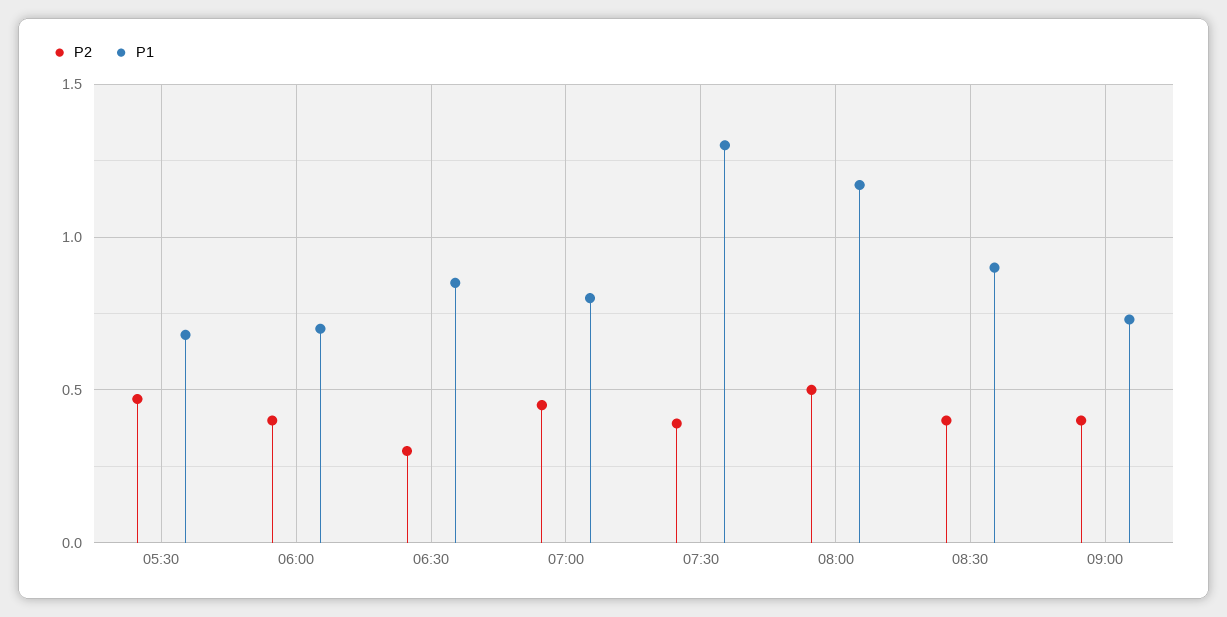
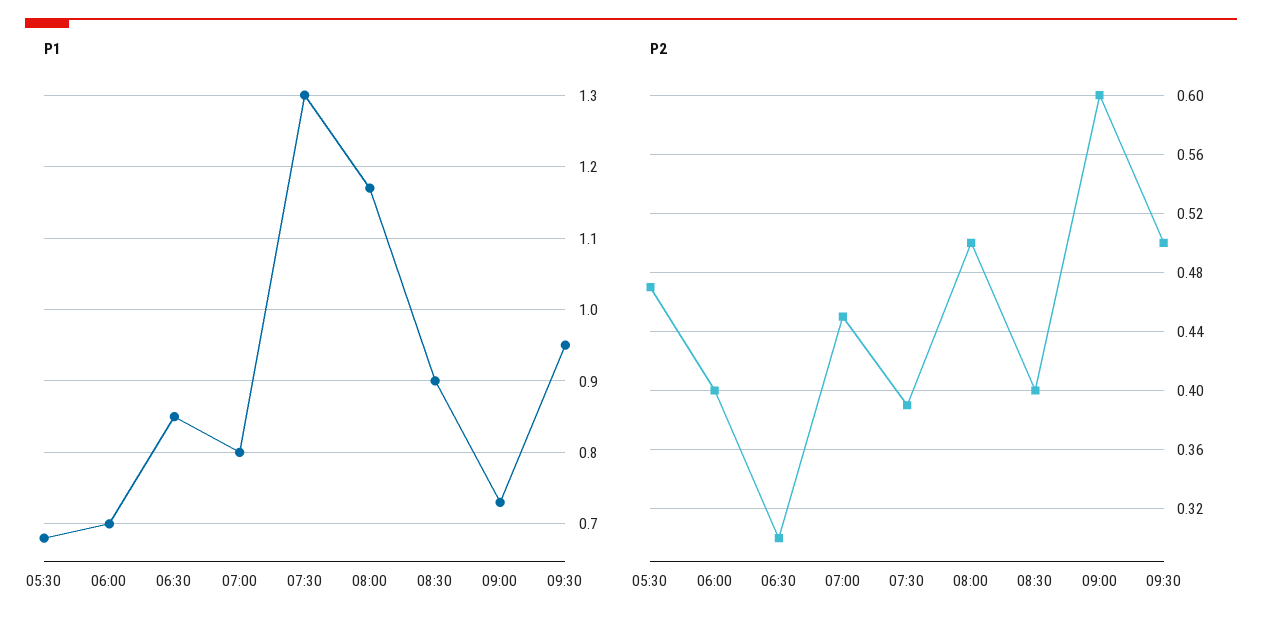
P2, 09:00: 0.4 -> 0.6
P1, 09:30: none -> 0.95
P2, 09:30: none -> 0.5

